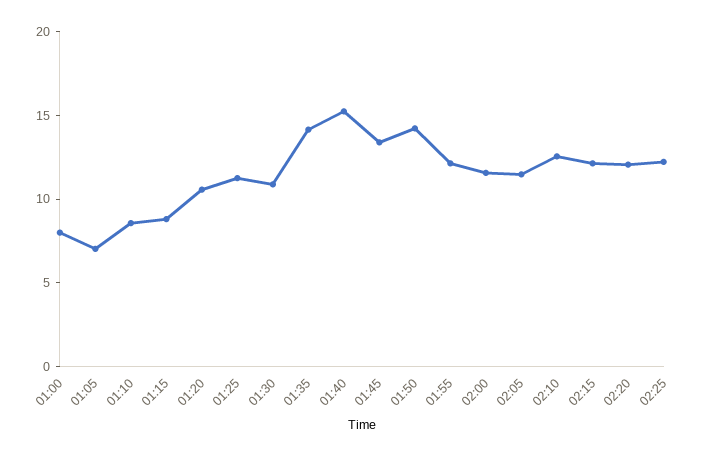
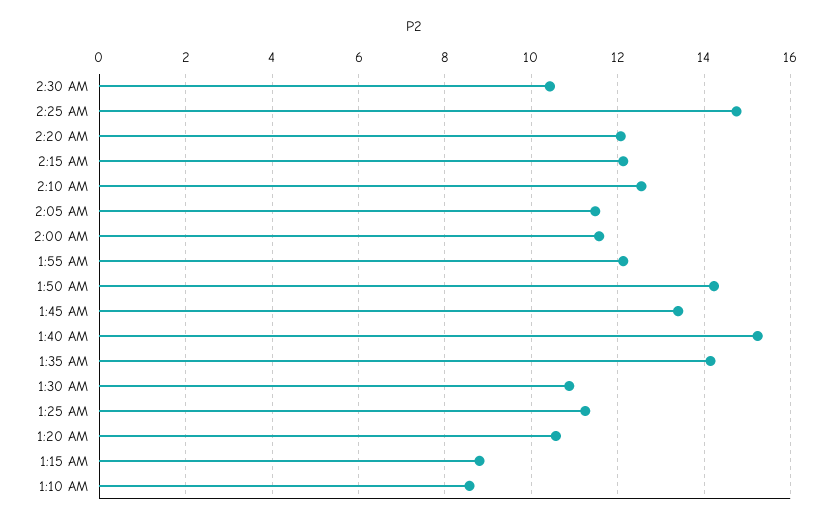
01:00: 8 -> none
01:05: 7 -> none
02:25: 12 -> 14.8
2:30 AM: none -> 10.4

